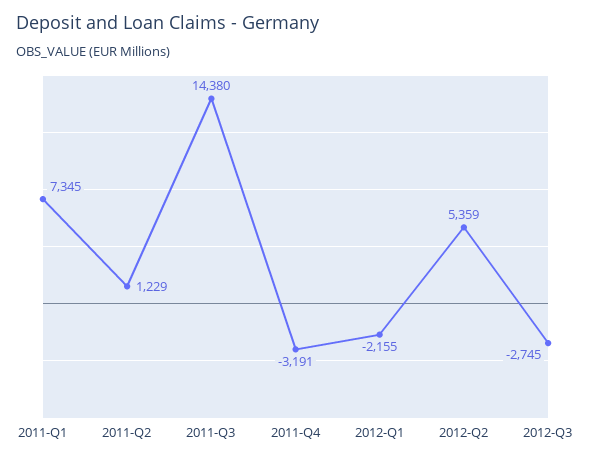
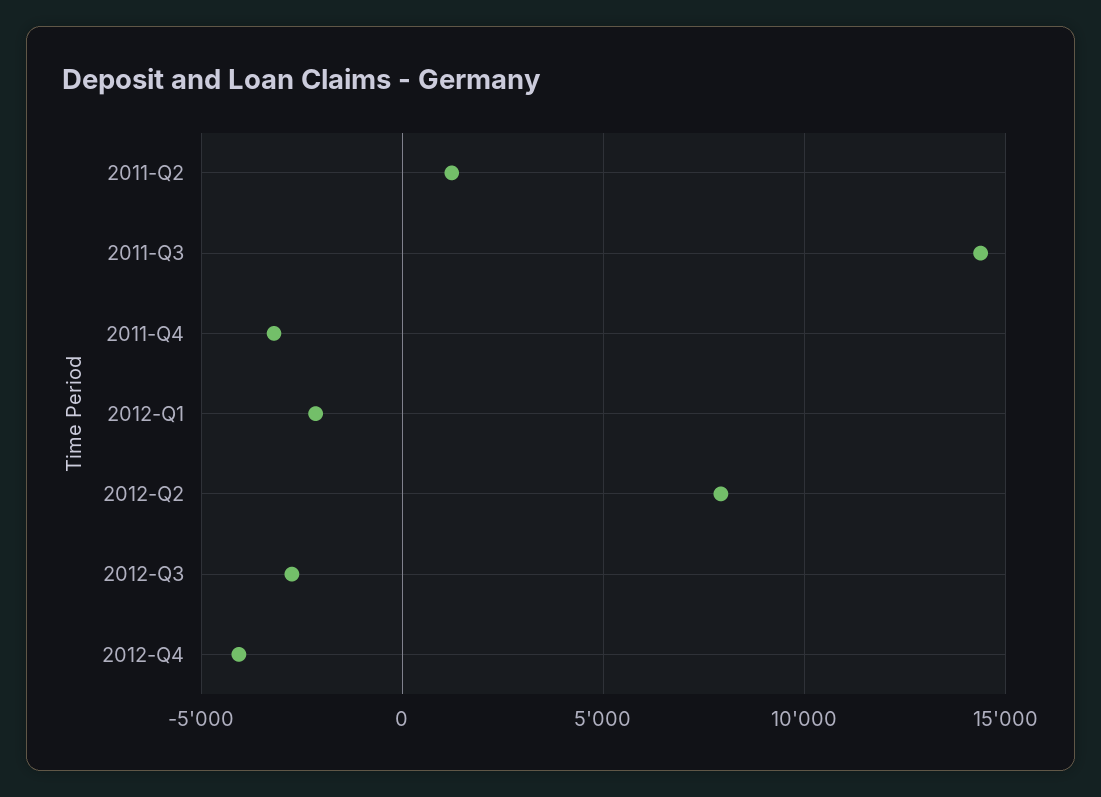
2011-Q1: 7345 -> none
2012-Q2: 5359 -> 8000
2012-Q4: none -> -4000

